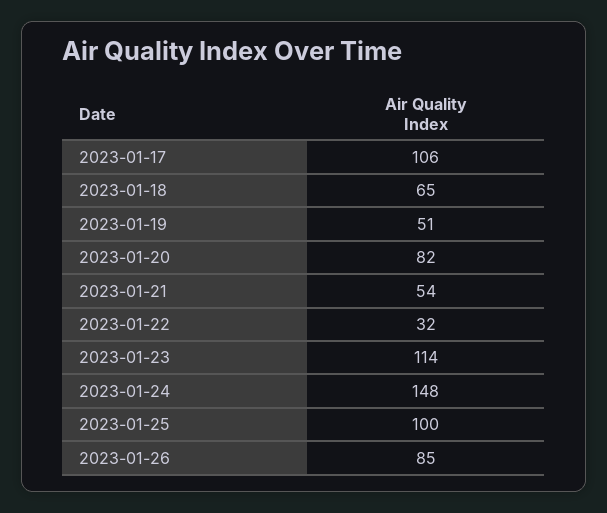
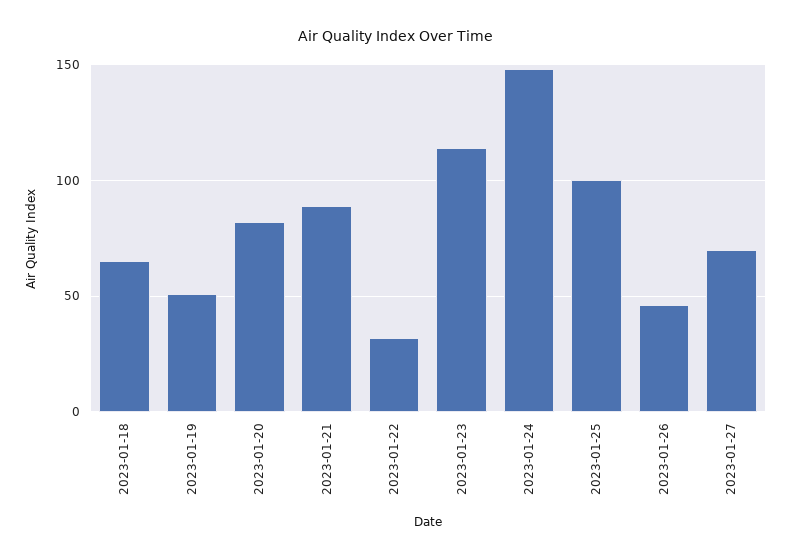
2023-01-17: 106 -> none
2023-01-21: 54 -> 90
2023-01-26: 85 -> 45
2023-01-27: none -> 70

